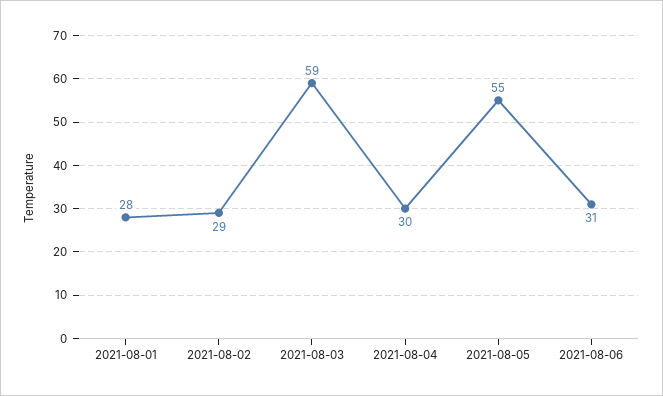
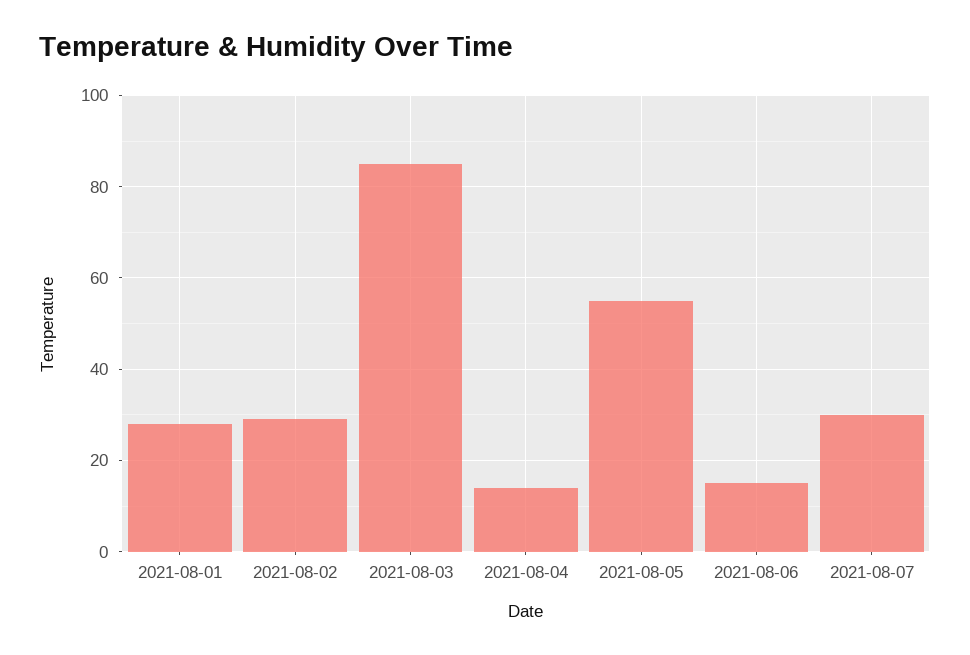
2021-08-03: 59 -> 85
2021-08-04: 30 -> 15
2021-08-06: 31 -> 15
2021-08-07: none -> 30

